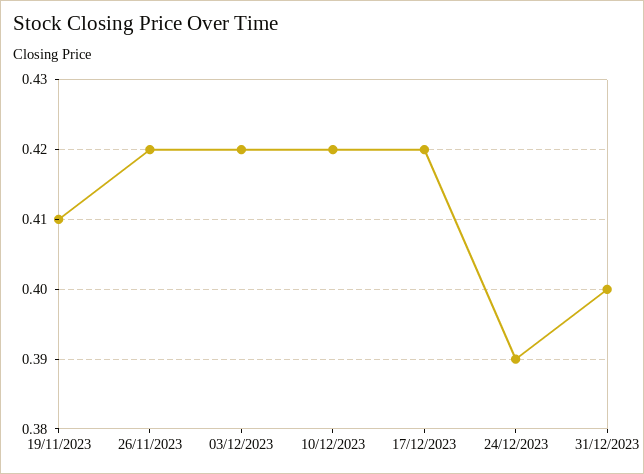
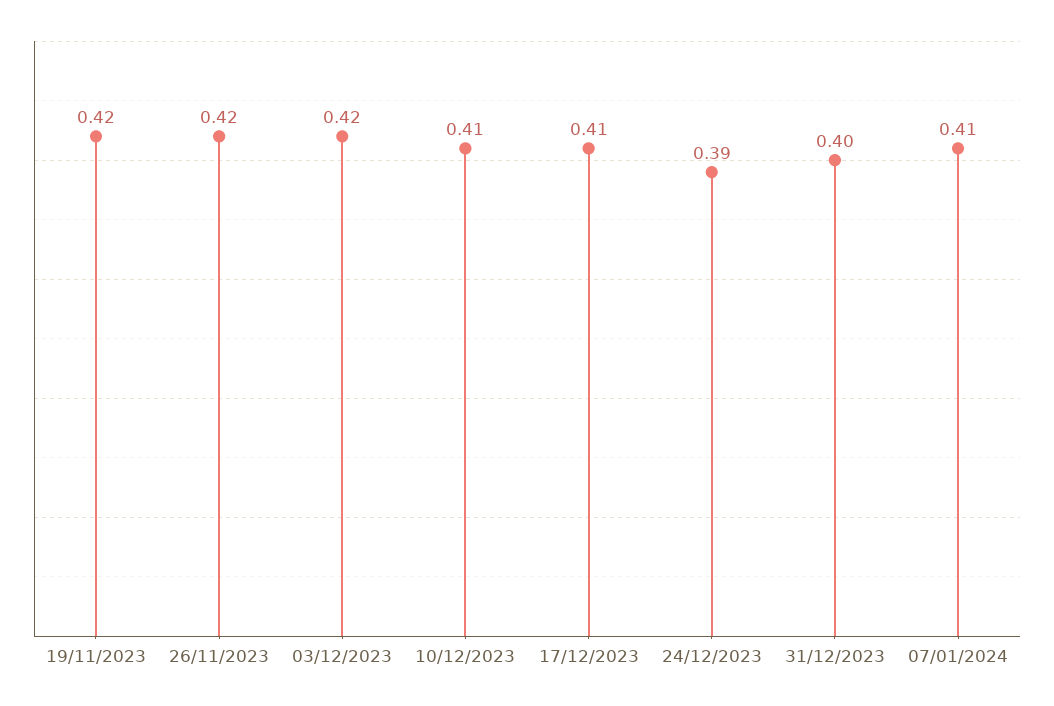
19/11/2023: 0.41 -> 0.42
10/12/2023: 0.42 -> 0.41
17/12/2023: 0.42 -> 0.41
07/01/2024: none -> 0.41

